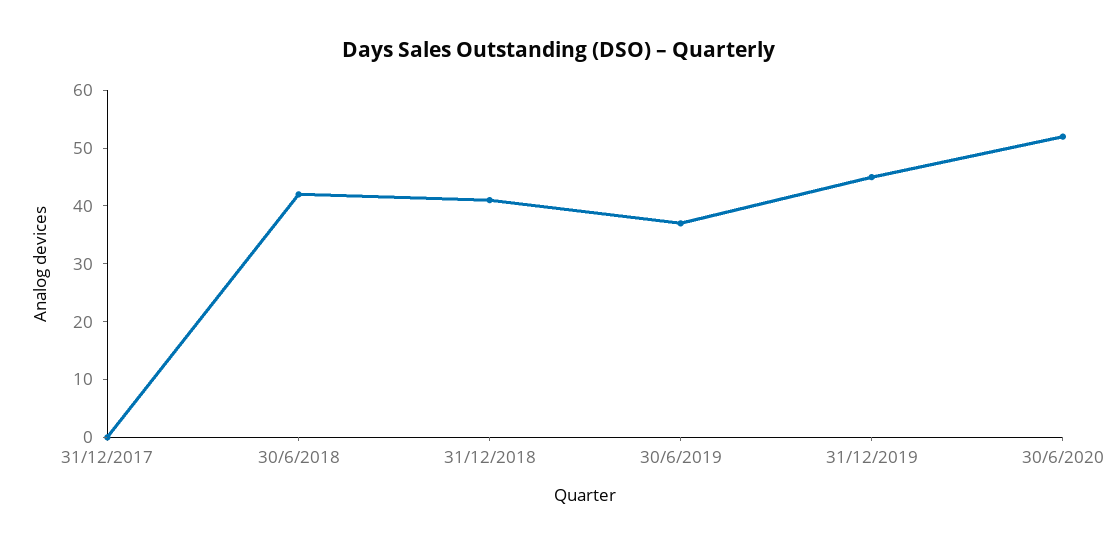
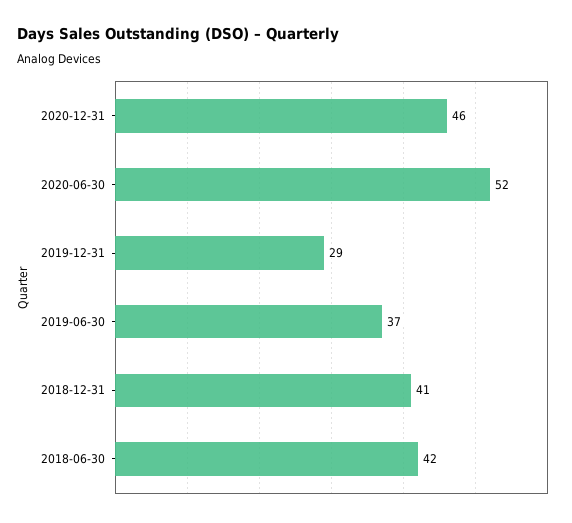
31/12/2017: 0 -> none
31/12/2019: 45 -> 29
2020-12-31: none -> 46

